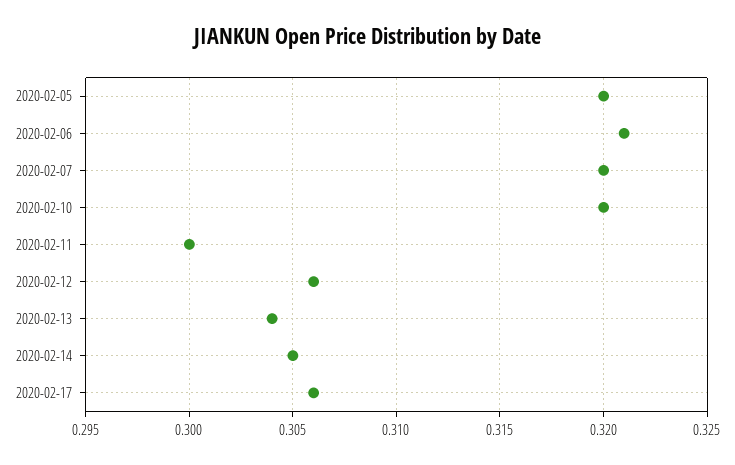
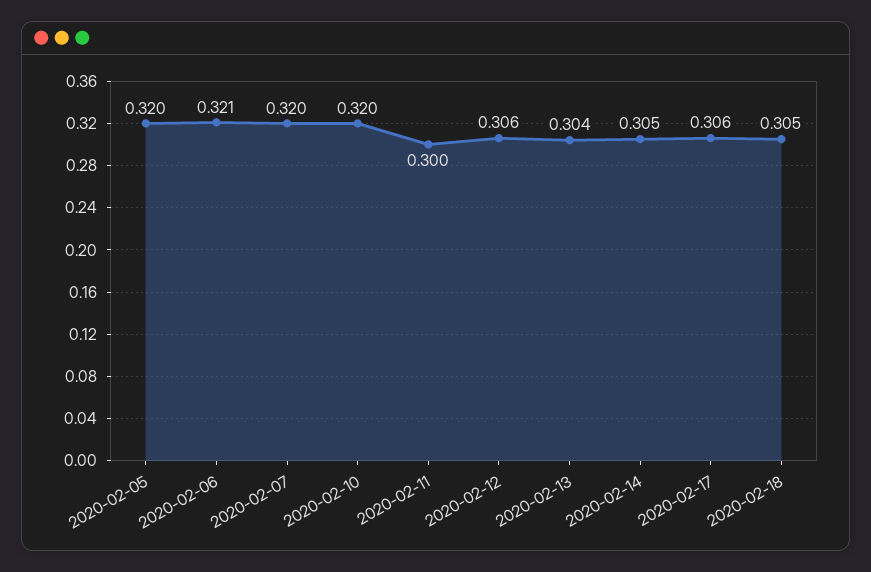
2020-02-18: none -> 0.305

